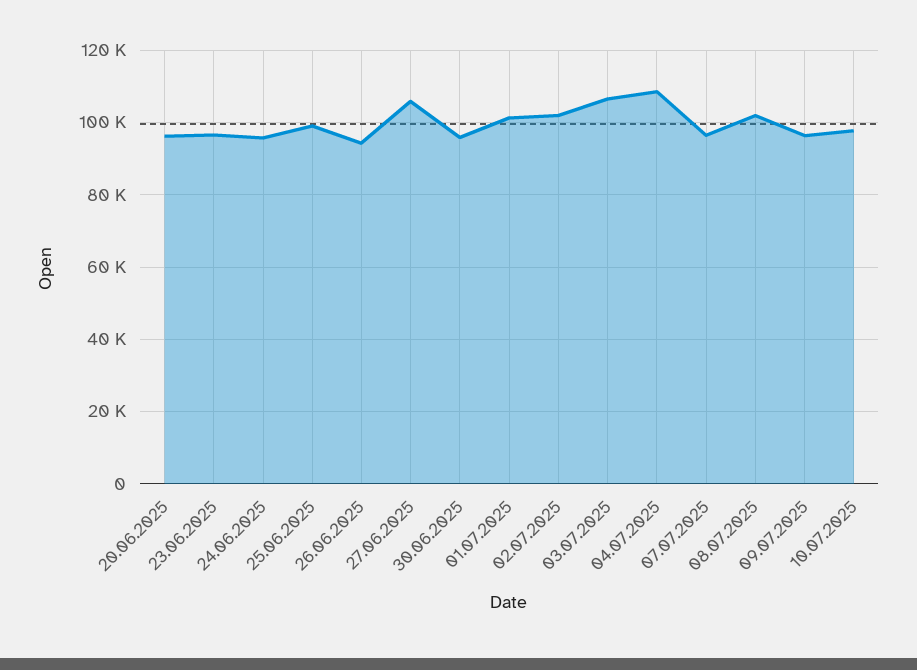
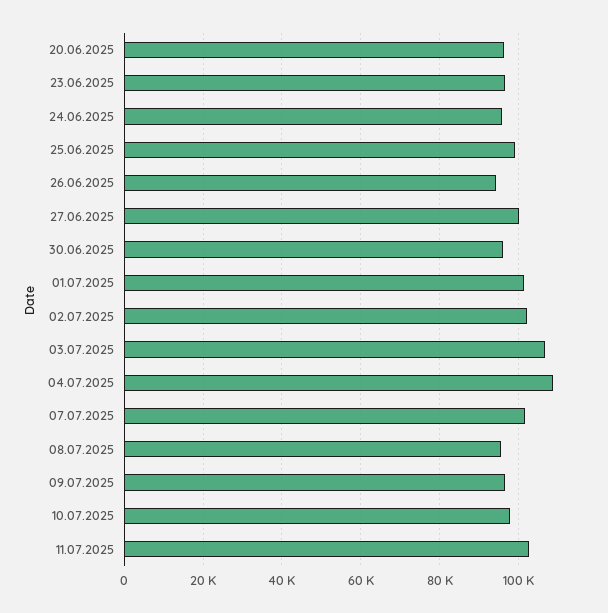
27.06.2025: 106000 -> 100000
07.07.2025: 96000 -> 102000
08.07.2025: 102000 -> 96000
11.07.2025: none -> 102000

